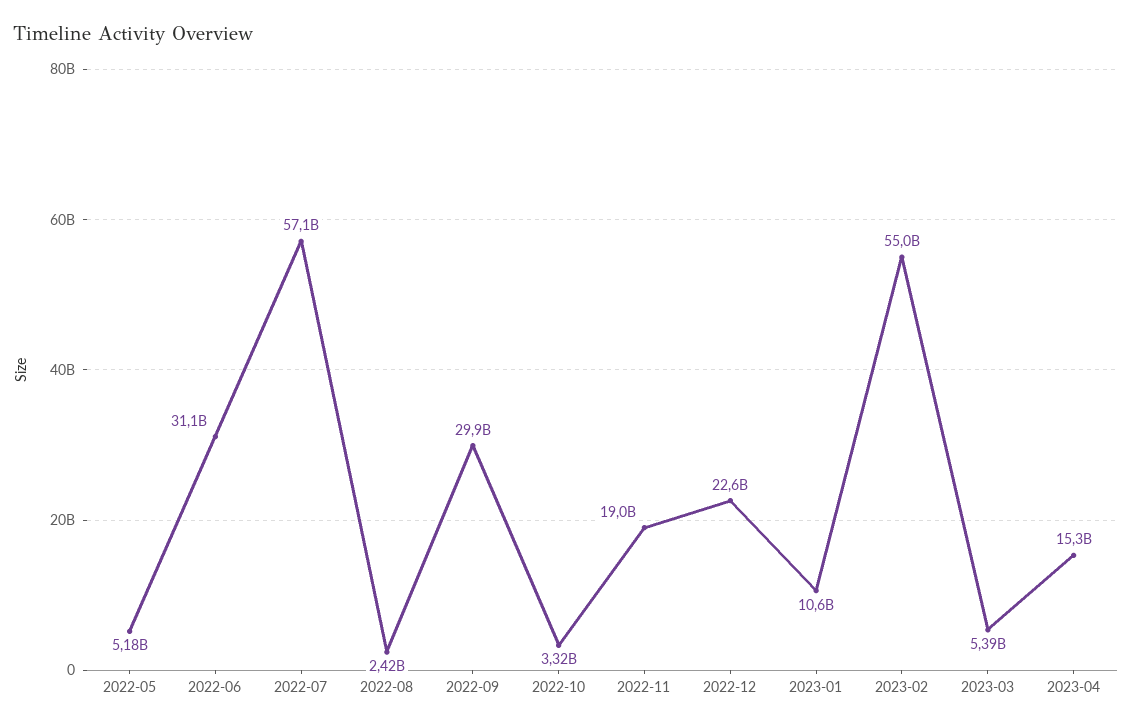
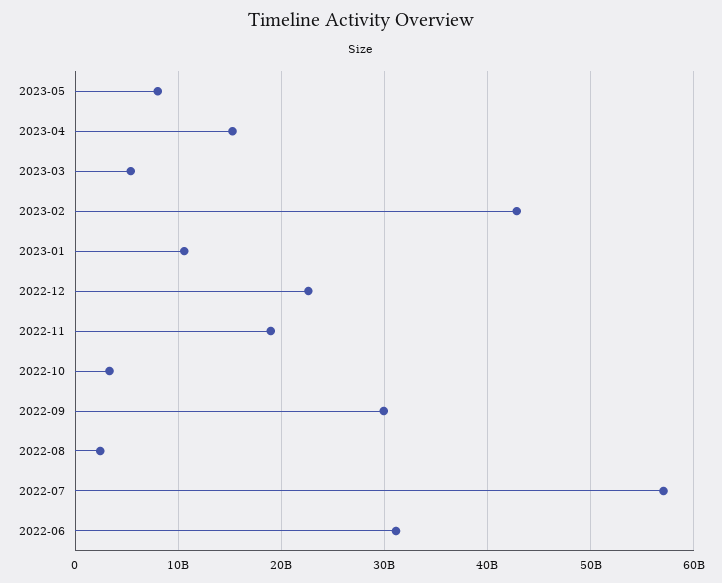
2022-05: 5180000000 -> none
2023-02: 55000000000 -> 43000000000
2023-05: none -> 8000000000

